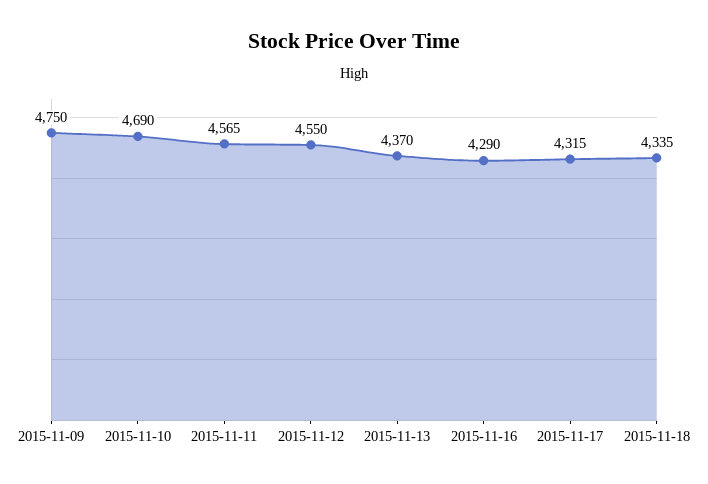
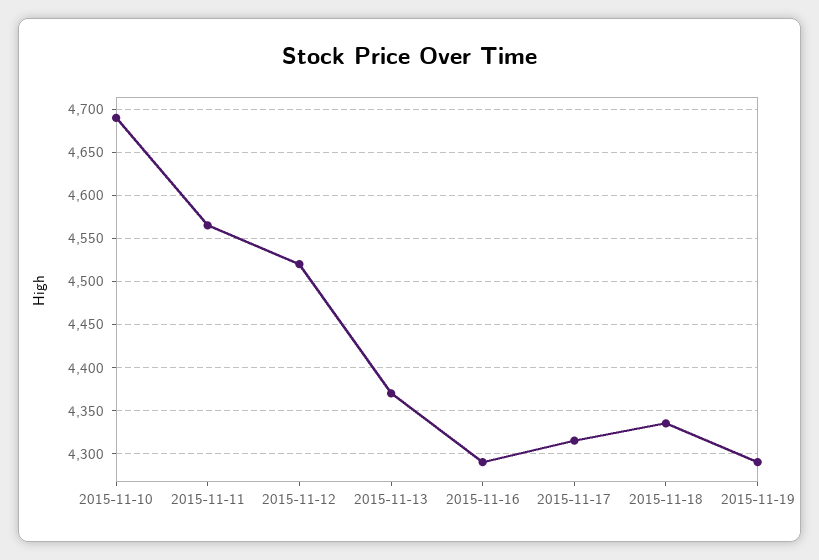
2015-11-09: 4750 -> none
2015-11-12: 4550 -> 4520
2015-11-19: none -> 4290

